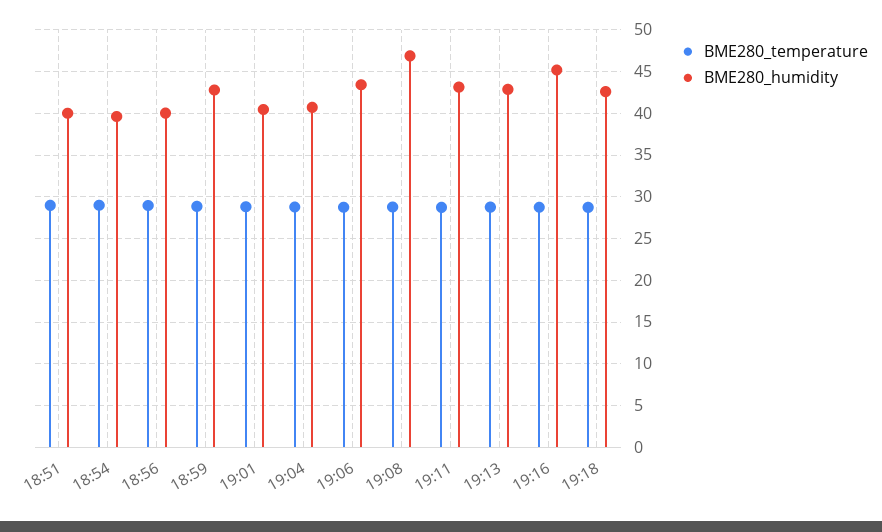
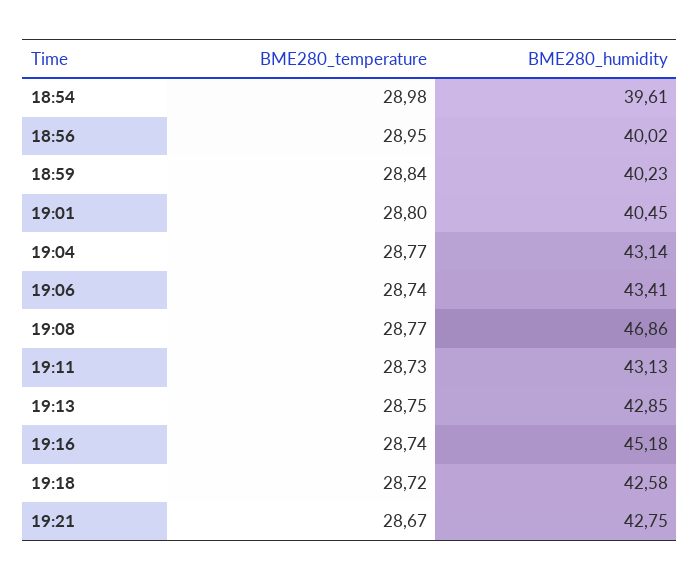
BME280_temperature, 18:51: 29 -> none
BME280_humidity, 18:51: 40 -> none
BME280_humidity, 18:59: 43 -> 40.23
BME280_humidity, 19:04: 41 -> 43.14
BME280_temperature, 19:21: none -> 28.67
BME280_humidity, 19:21: none -> 42.75

